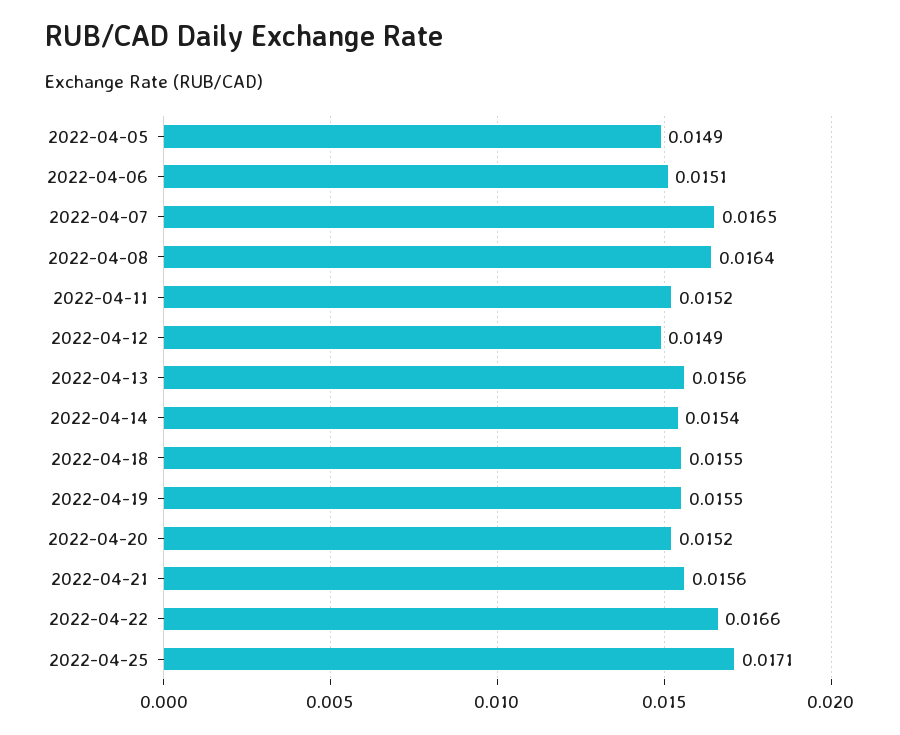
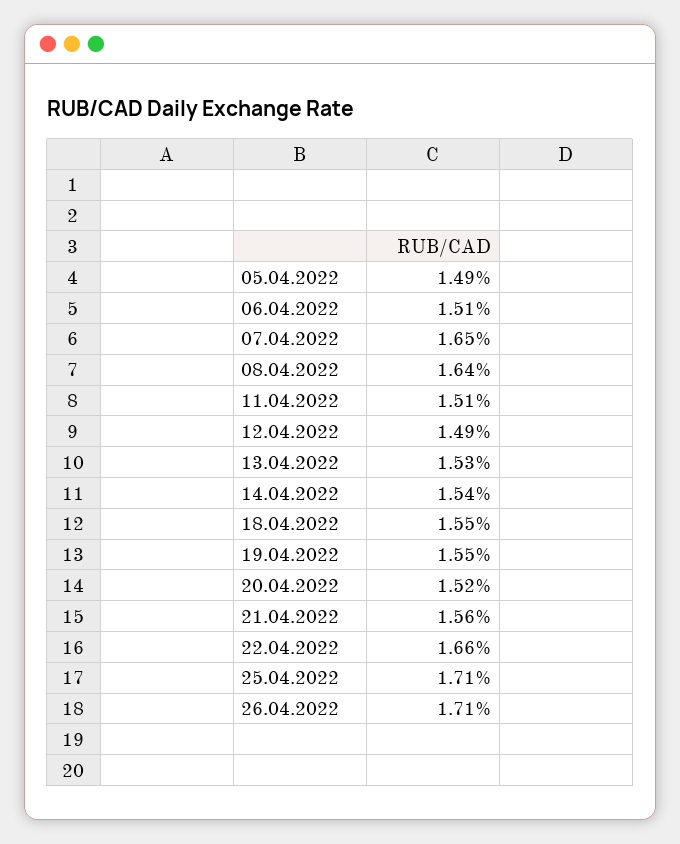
2022-04-11: 0.0152 -> 0.0151
2022-04-13: 0.0156 -> 0.0153
26.04.2022: none -> 0.0171

